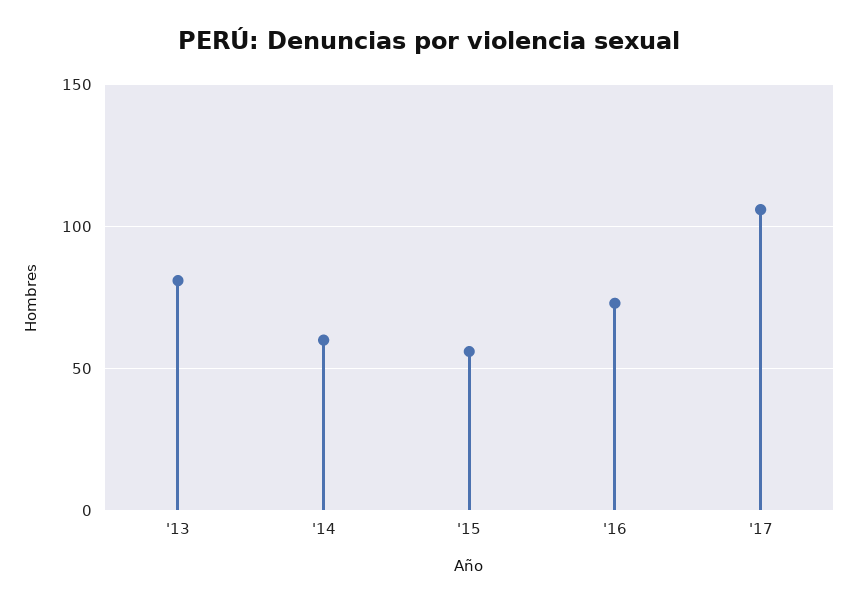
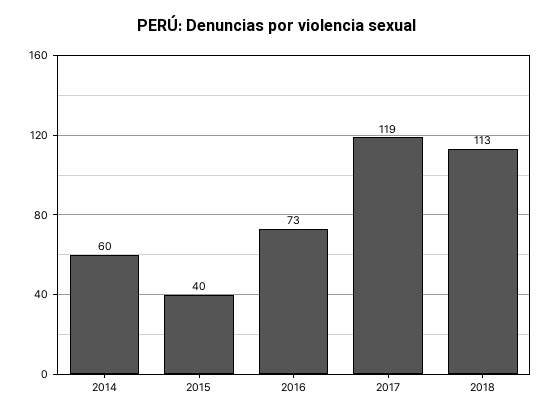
'13: 80 -> none
'15: 55 -> 40
'17: 105 -> 119
2018: none -> 113

